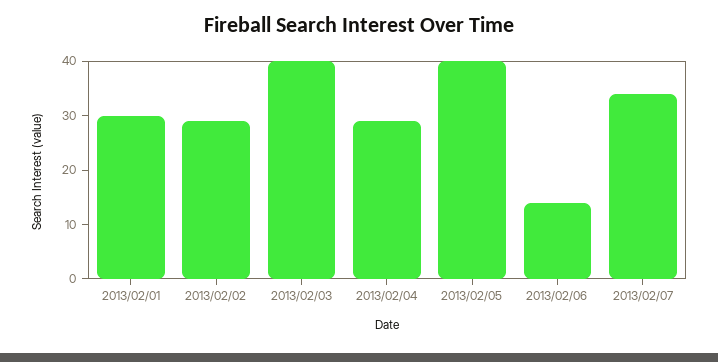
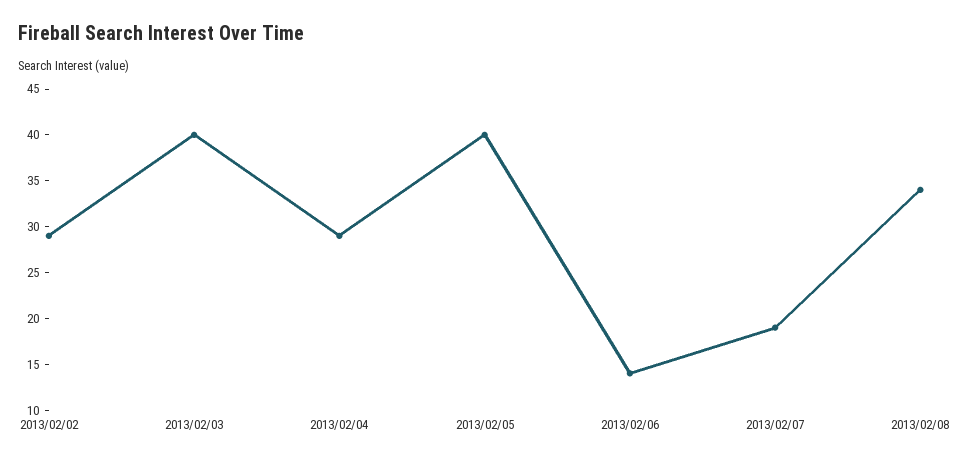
2013/02/01: 30 -> none
2013/02/07: 35 -> 19
2013/02/08: none -> 34

